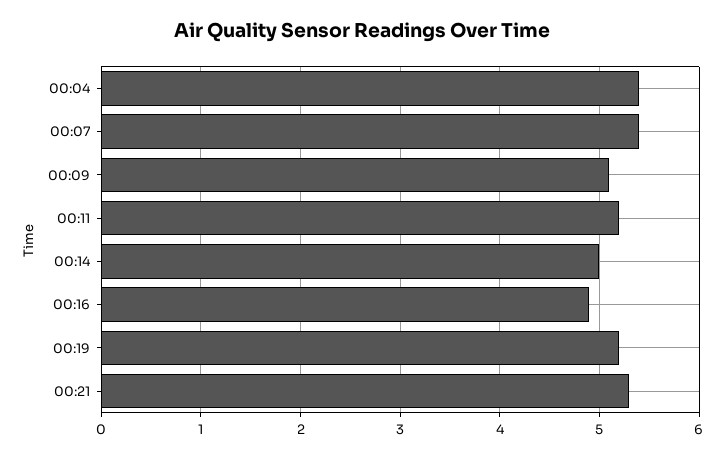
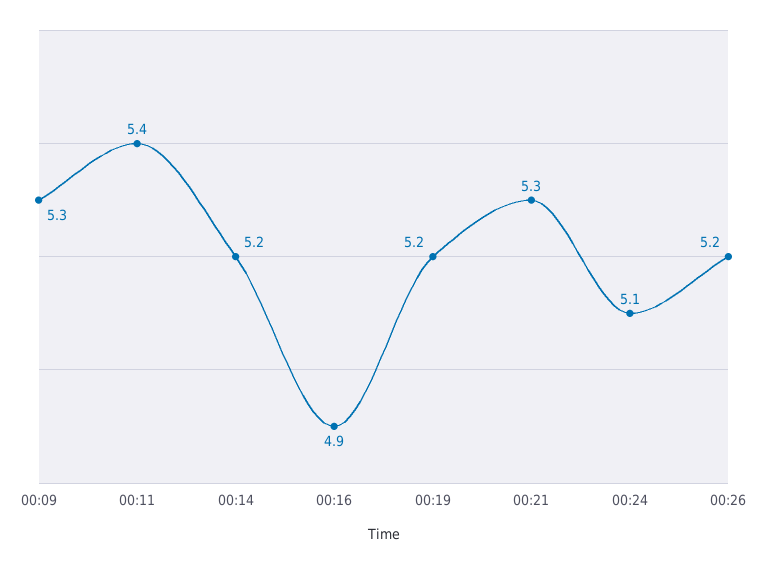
00:04: 5.4 -> none
00:07: 5.4 -> none
00:09: 5.1 -> 5.3
00:11: 5.2 -> 5.4
00:14: 5 -> 5.2
00:24: none -> 5.1
00:26: none -> 5.2

